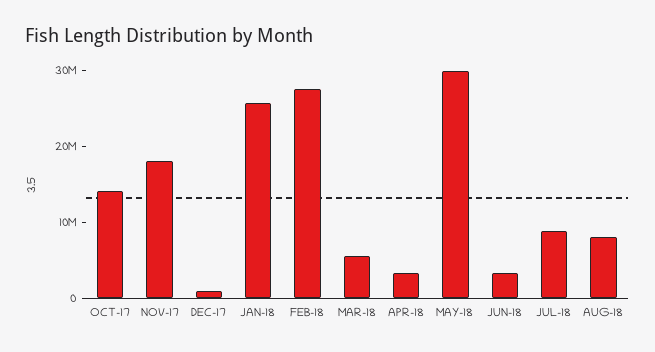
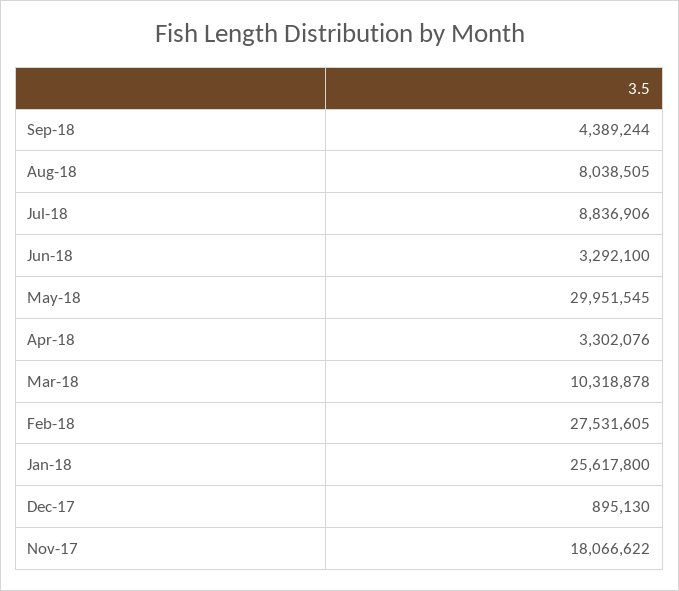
OCT-17: 14000000 -> none
MAR-18: 6000000 -> 10318878
Sep-18: none -> 4389244

